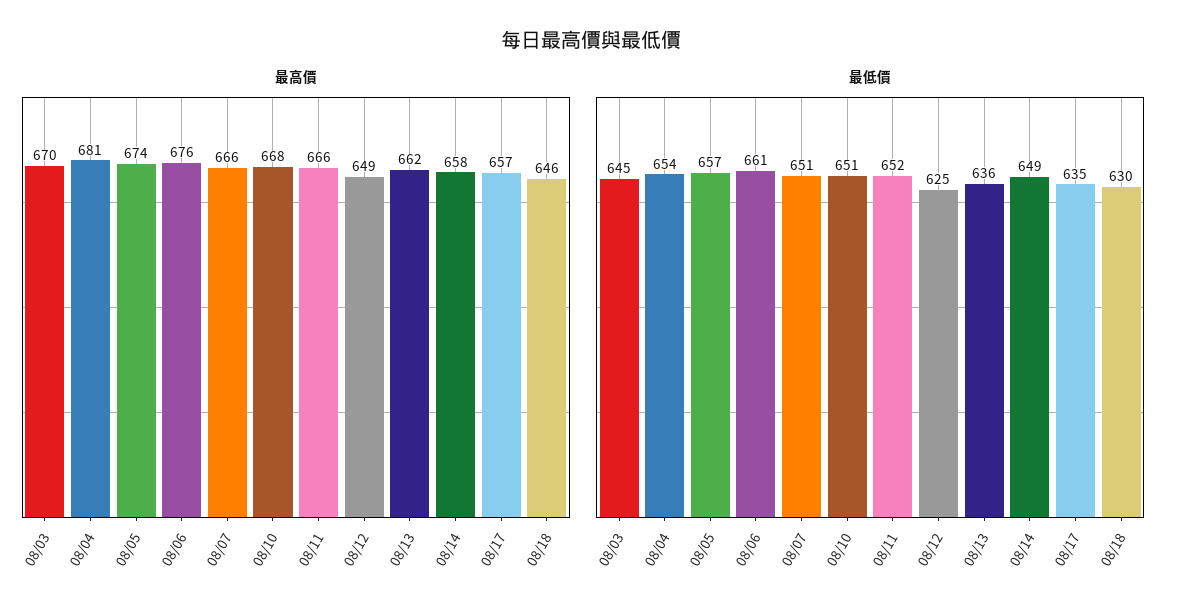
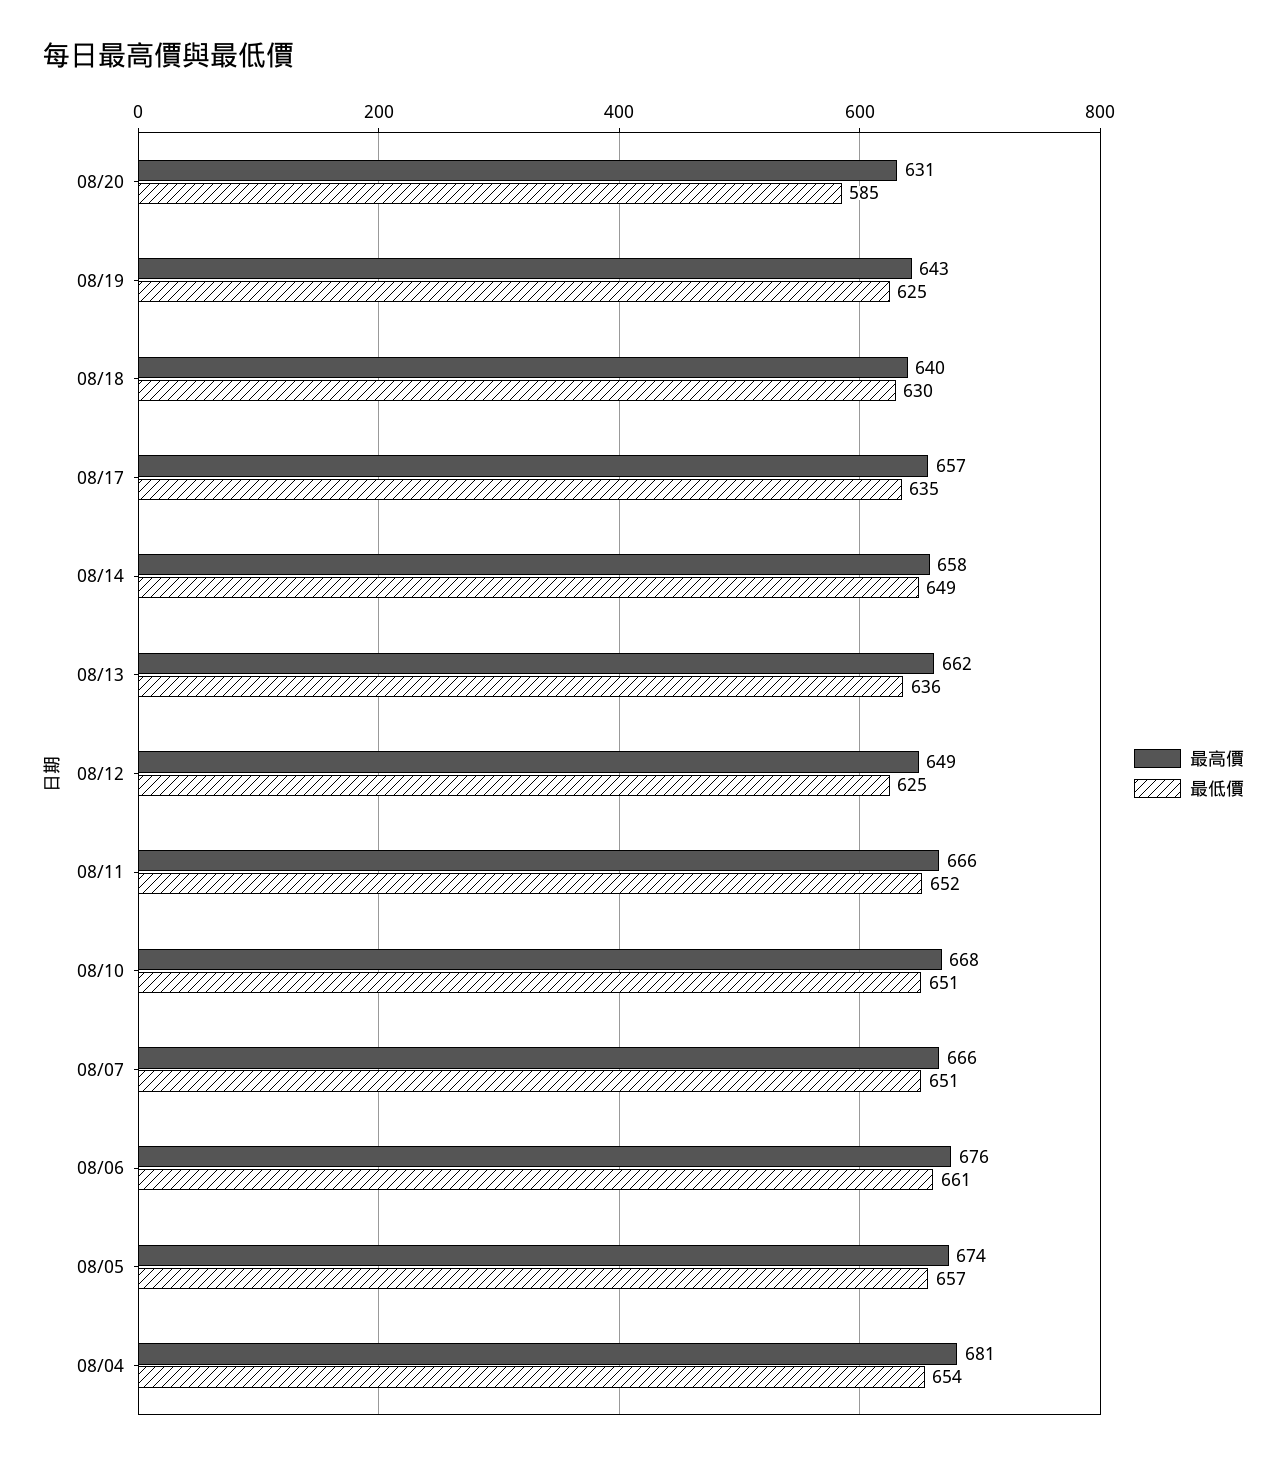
最高價, 08/03: 670 -> none
最高價, 08/18: 646 -> 640
最低價, 08/03: 645 -> none
最高價, 08/20: none -> 631
最低價, 08/20: none -> 585
最高價, 08/19: none -> 643
最低價, 08/19: none -> 625

